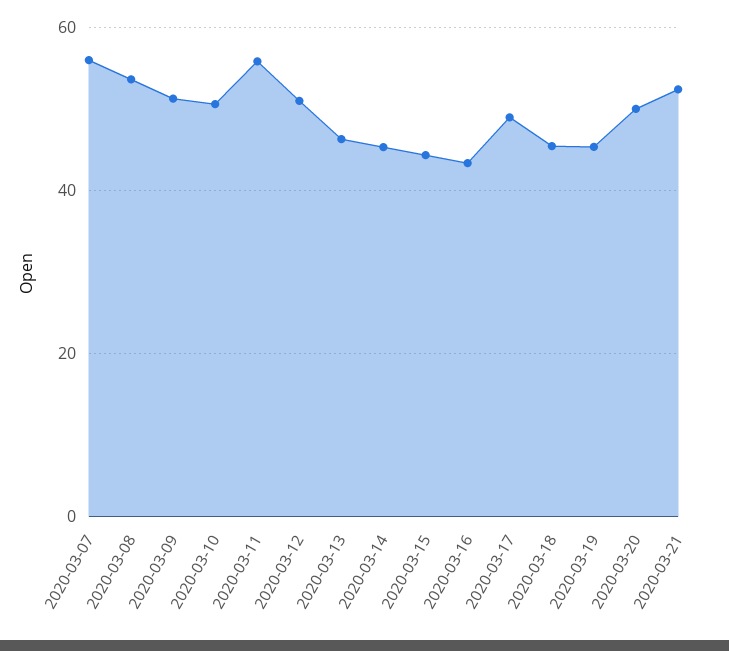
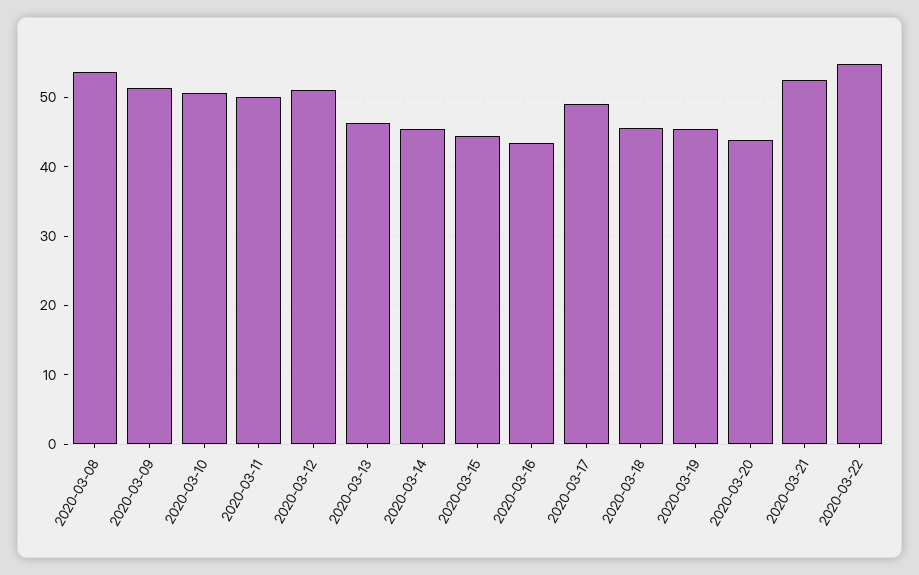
2020-03-07: 56 -> none
2020-03-11: 56 -> 50
2020-03-20: 50 -> 44
2020-03-22: none -> 55

